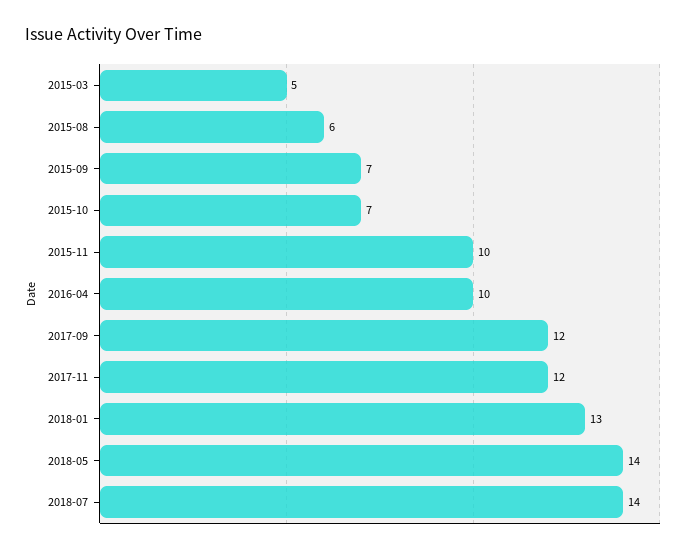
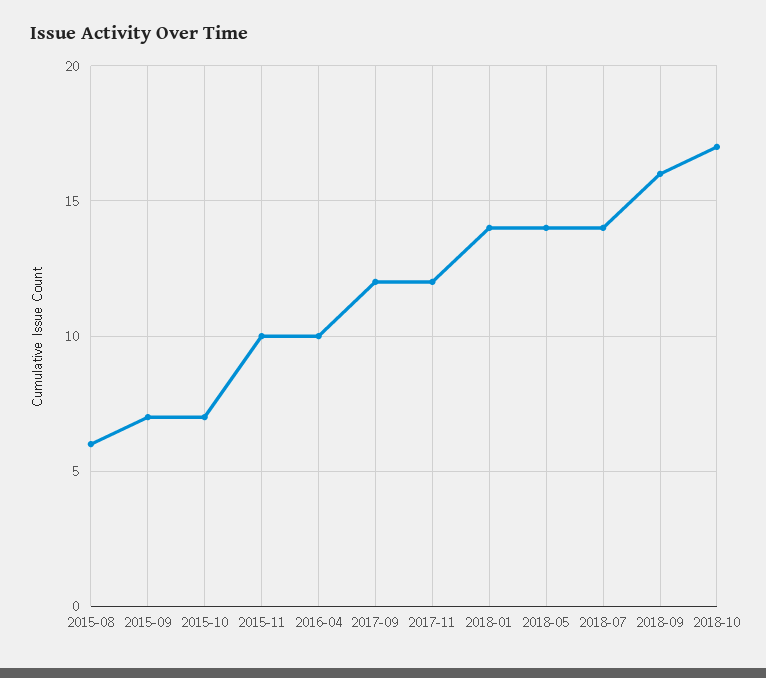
2015-03: 5 -> none
2018-01: 13 -> 14
2018-09: none -> 16
2018-10: none -> 17

